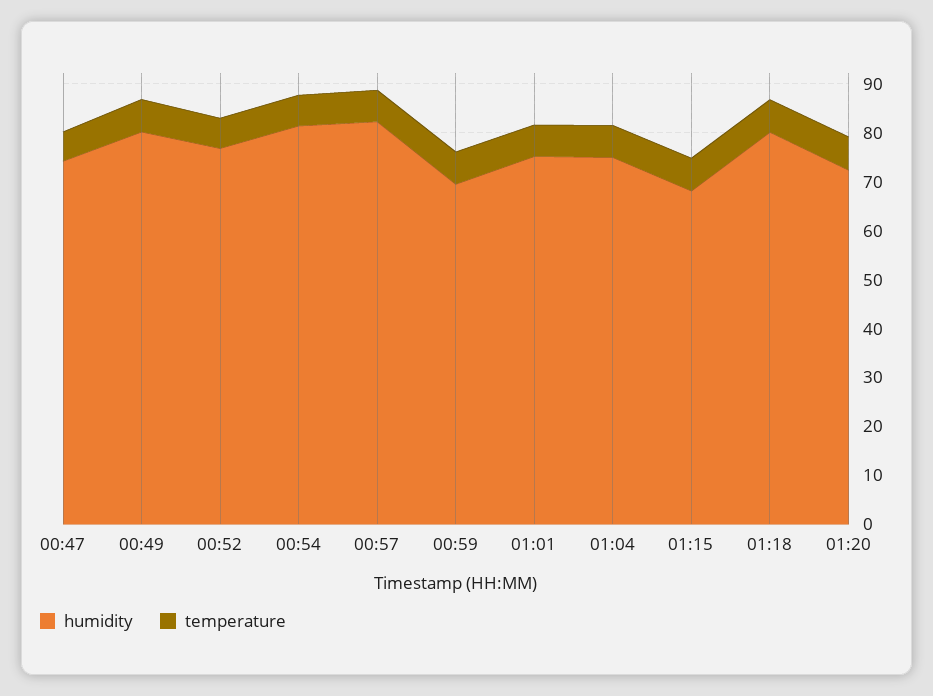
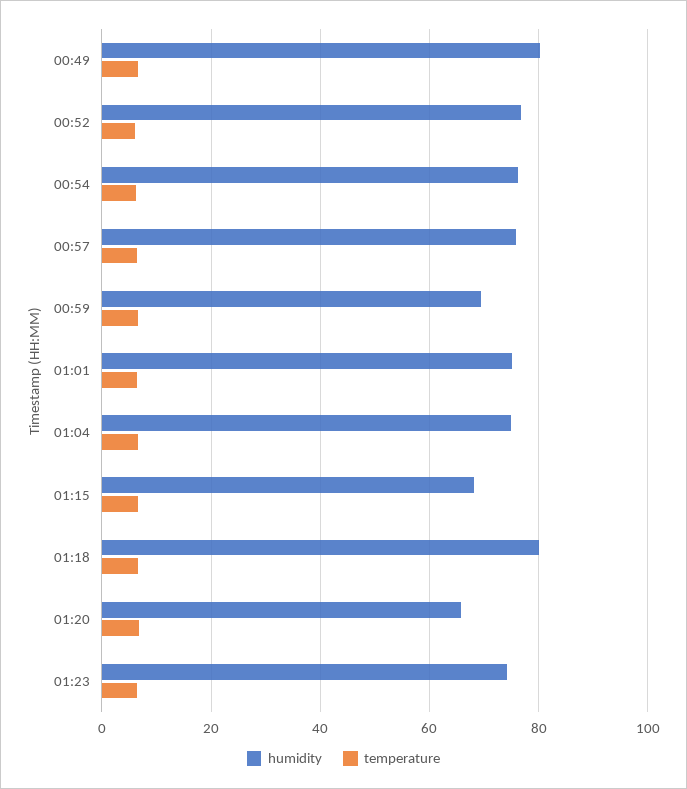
humidity, 00:47: 74 -> none
temperature, 00:47: 6 -> none
humidity, 00:54: 82 -> 76
humidity, 00:57: 82 -> 76
humidity, 01:20: 72 -> 66
humidity, 01:23: none -> 74
temperature, 01:23: none -> 6

